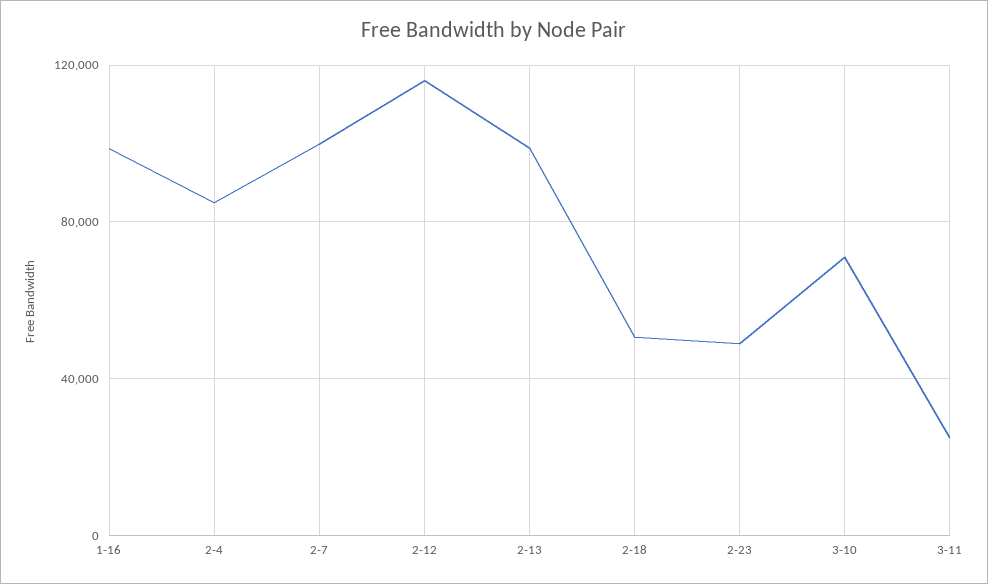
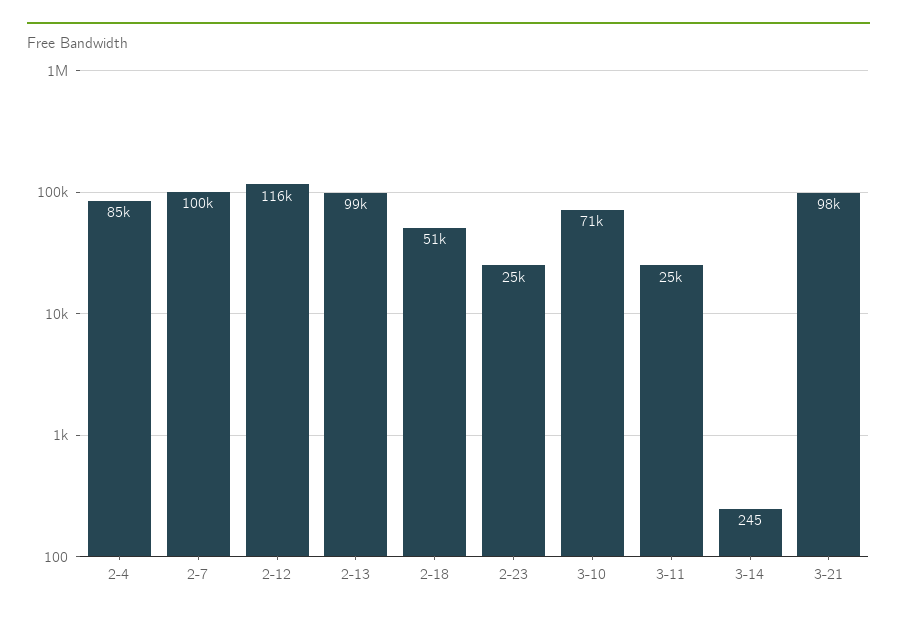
1-16: 100000 -> none
2-23: 50000 -> 25000
3-14: none -> 245
3-21: none -> 98000

